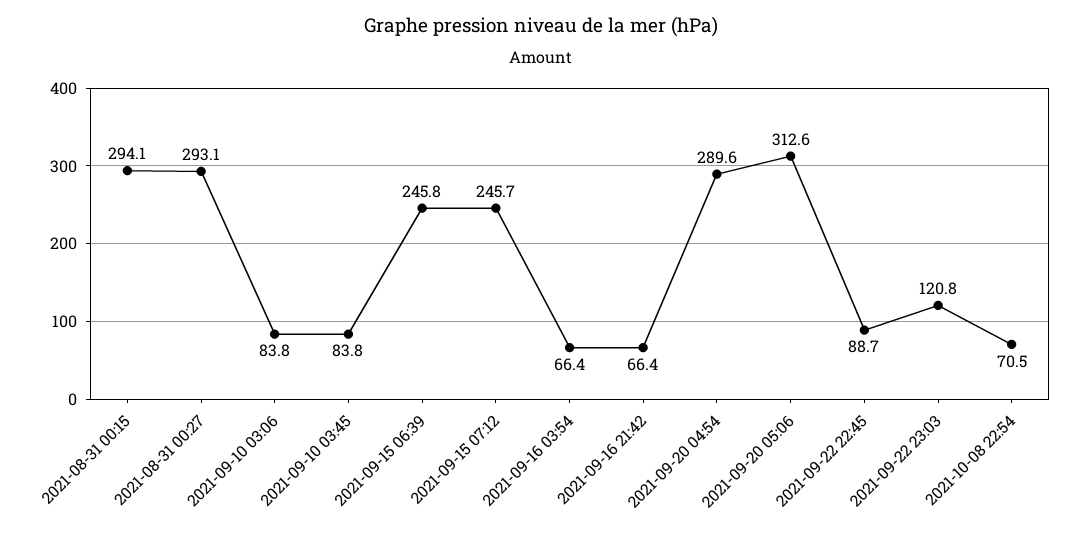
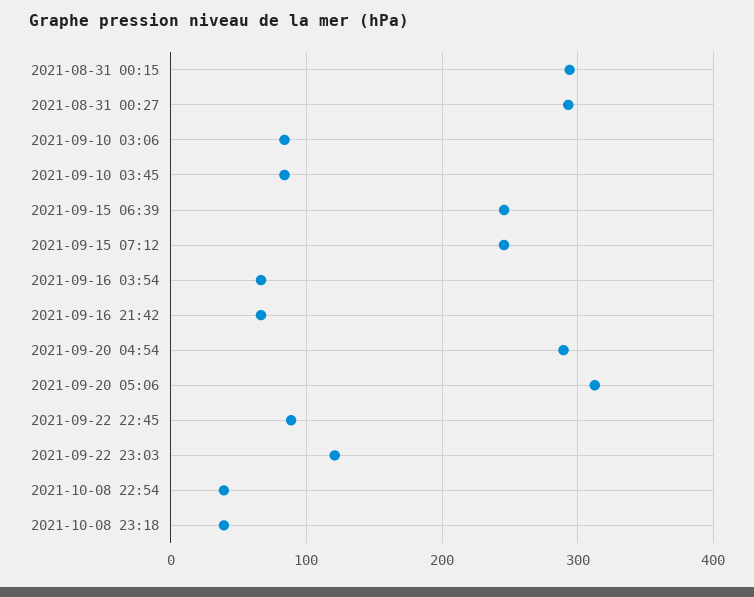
2021-10-08 22:54: 70.5 -> 40
2021-10-08 23:18: none -> 40

